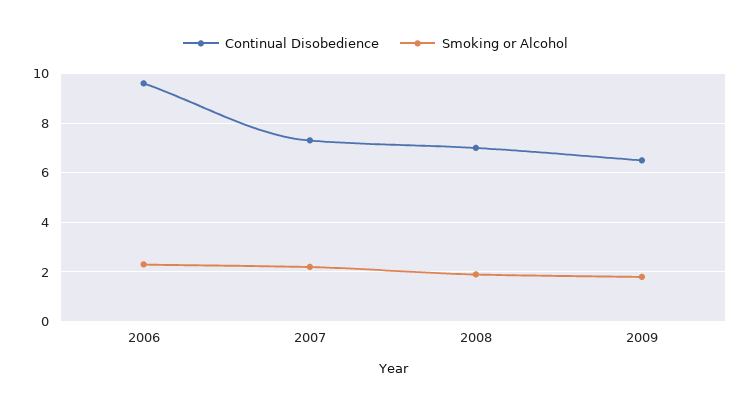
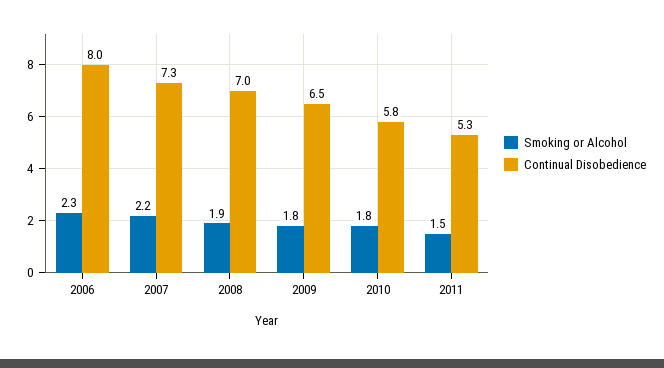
Continual Disobedience, 2006: 9.5 -> 8
Smoking or Alcohol, 2010: none -> 1.8
Continual Disobedience, 2010: none -> 5.8
Smoking or Alcohol, 2011: none -> 1.5
Continual Disobedience, 2011: none -> 5.3

